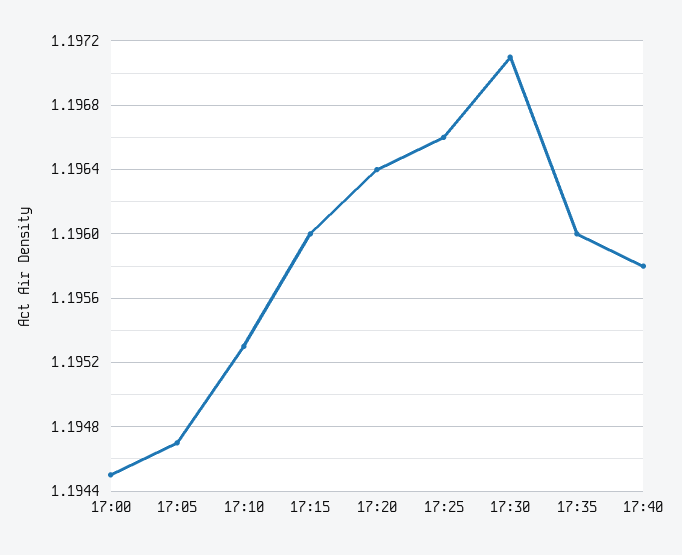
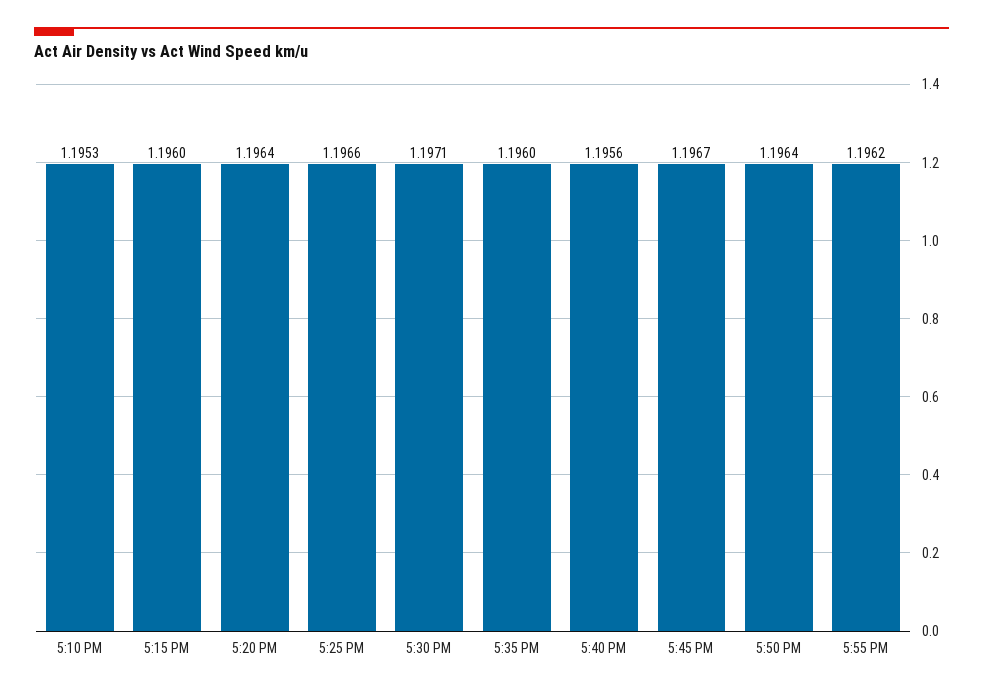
17:00: 1.1945 -> none
17:05: 1.1947 -> none
17:40: 1.1958 -> 1.1956
5:45 PM: none -> 1.1967
5:50 PM: none -> 1.1964
5:55 PM: none -> 1.1962

